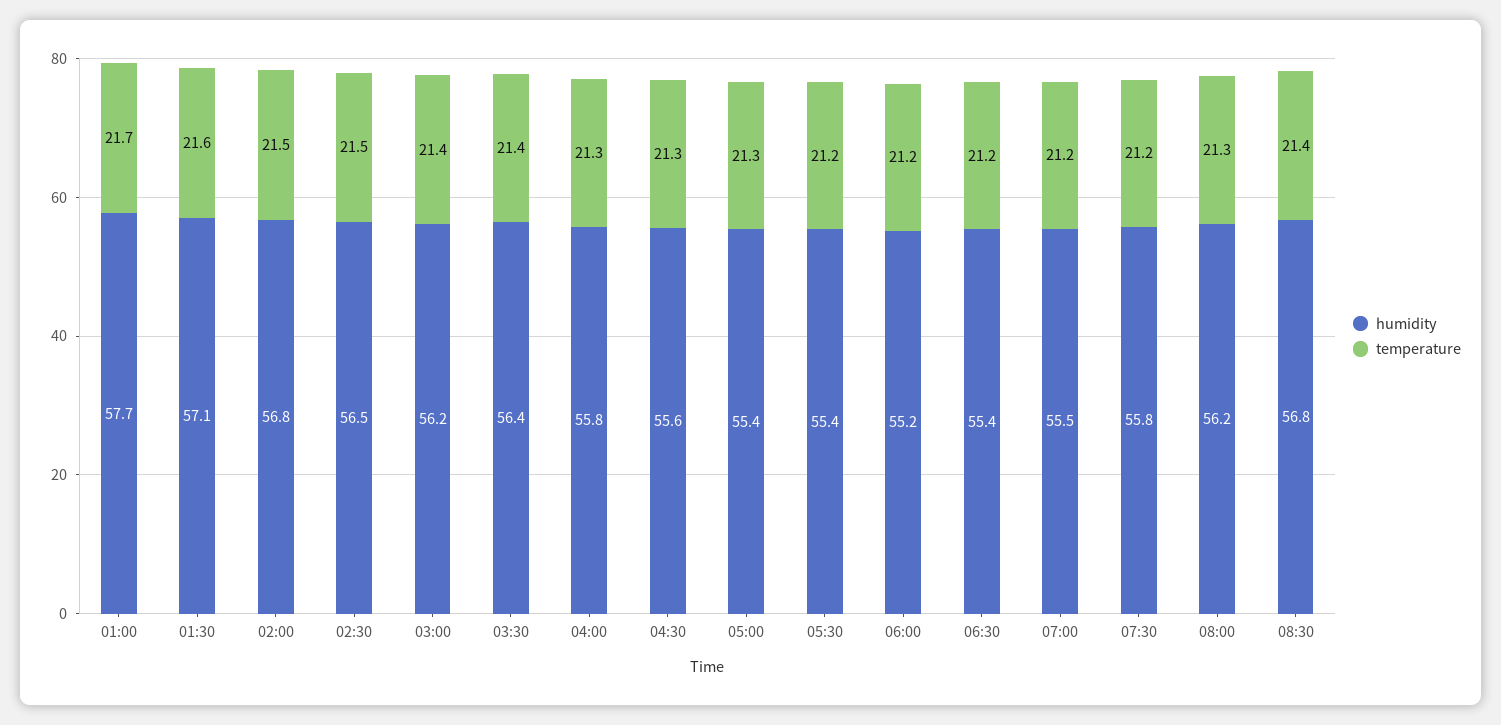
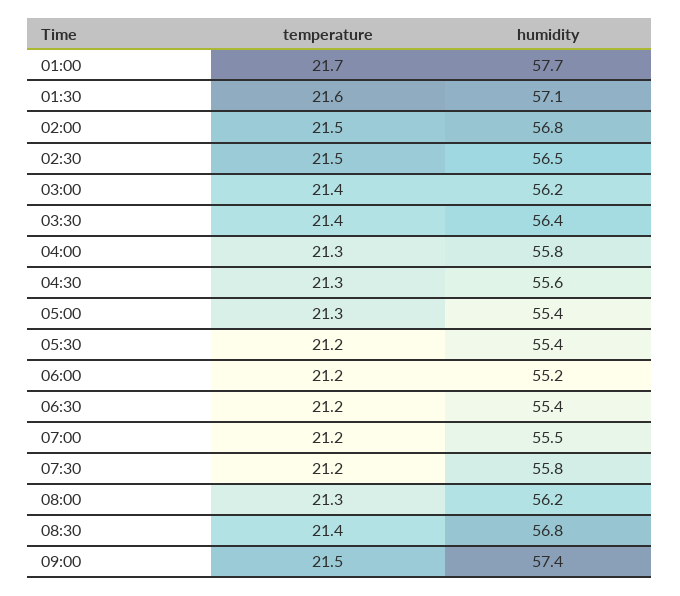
temperature, 09:00: none -> 21.5
humidity, 09:00: none -> 57.4

